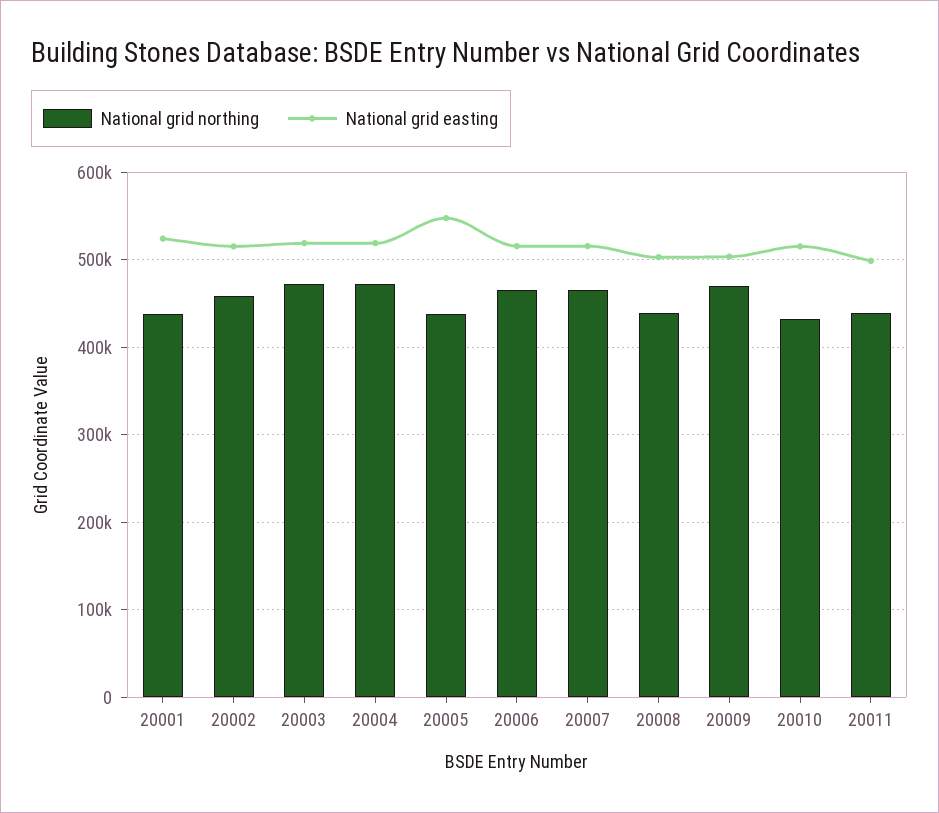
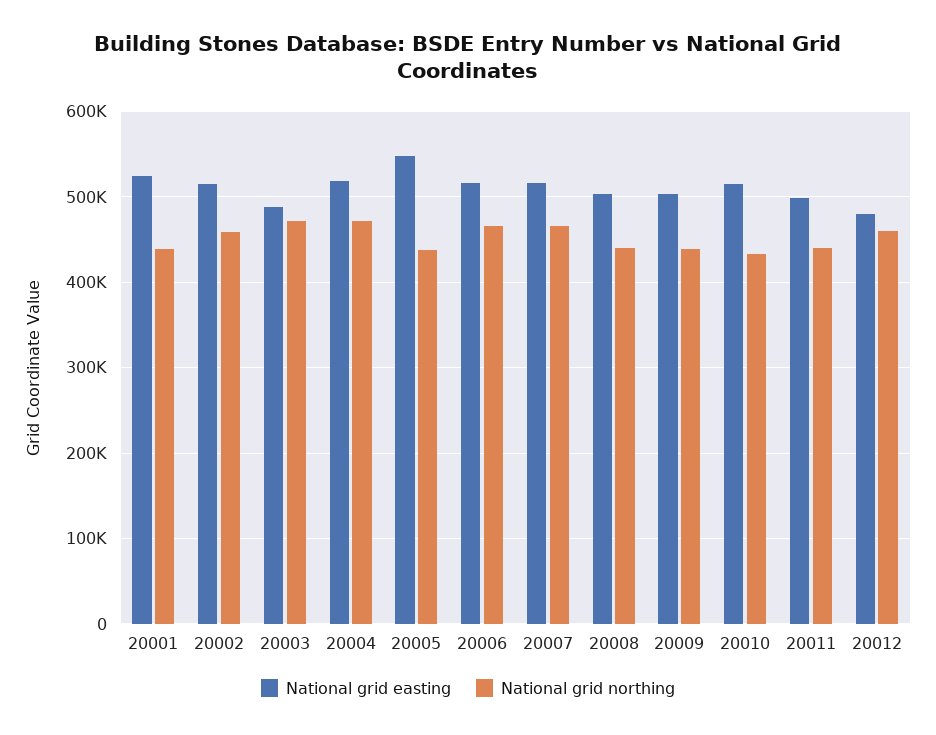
National grid easting, 20003: 520000 -> 490000
National grid northing, 20009: 470000 -> 440000
National grid easting, 20012: none -> 480000
National grid northing, 20012: none -> 460000

